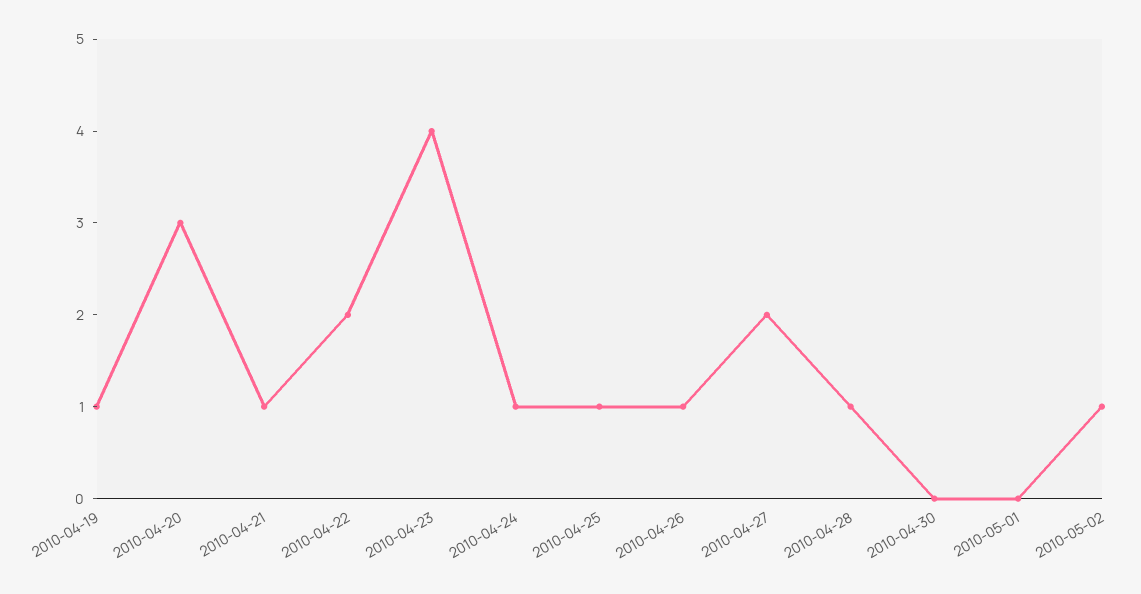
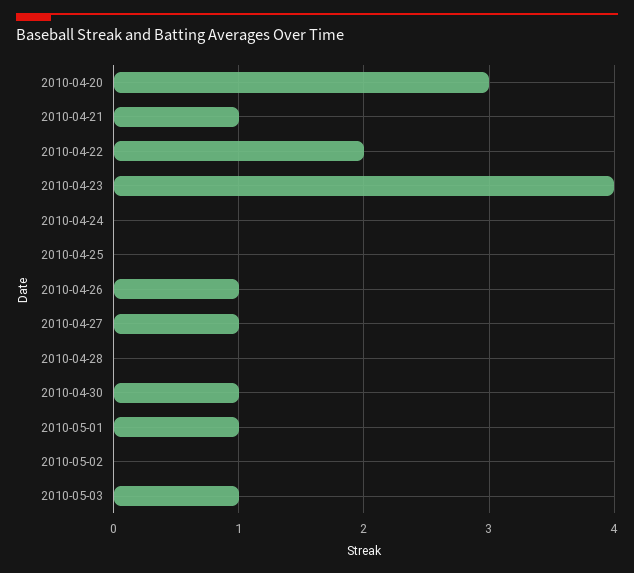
2010-04-19: 1 -> none
2010-04-24: 1 -> 0
2010-04-25: 1 -> 0
2010-04-27: 2 -> 1
2010-04-28: 1 -> 0
2010-04-30: 0 -> 1
2010-05-01: 0 -> 1
2010-05-02: 1 -> 0
2010-05-03: none -> 1

